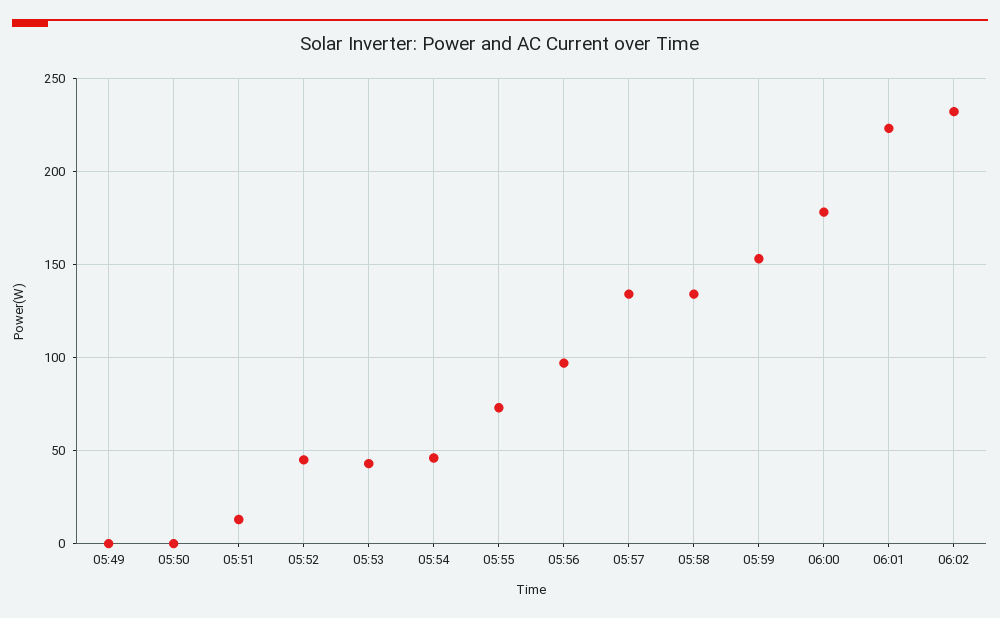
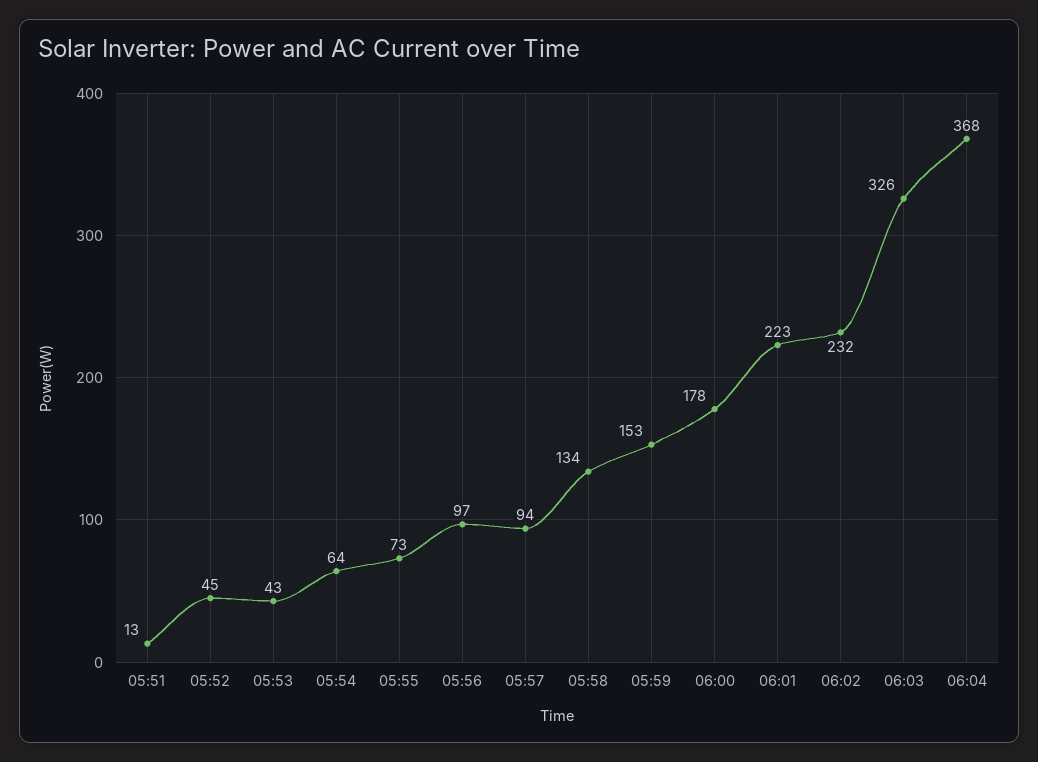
05:49: 0 -> none
05:50: 0 -> none
05:54: 45 -> 64
05:57: 135 -> 94
06:03: none -> 326
06:04: none -> 368

